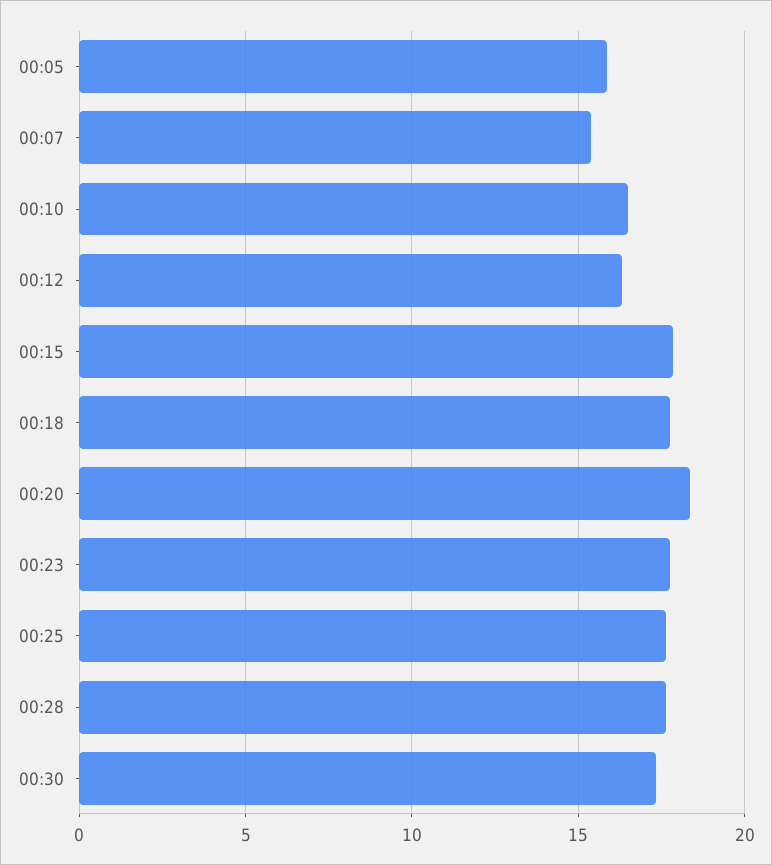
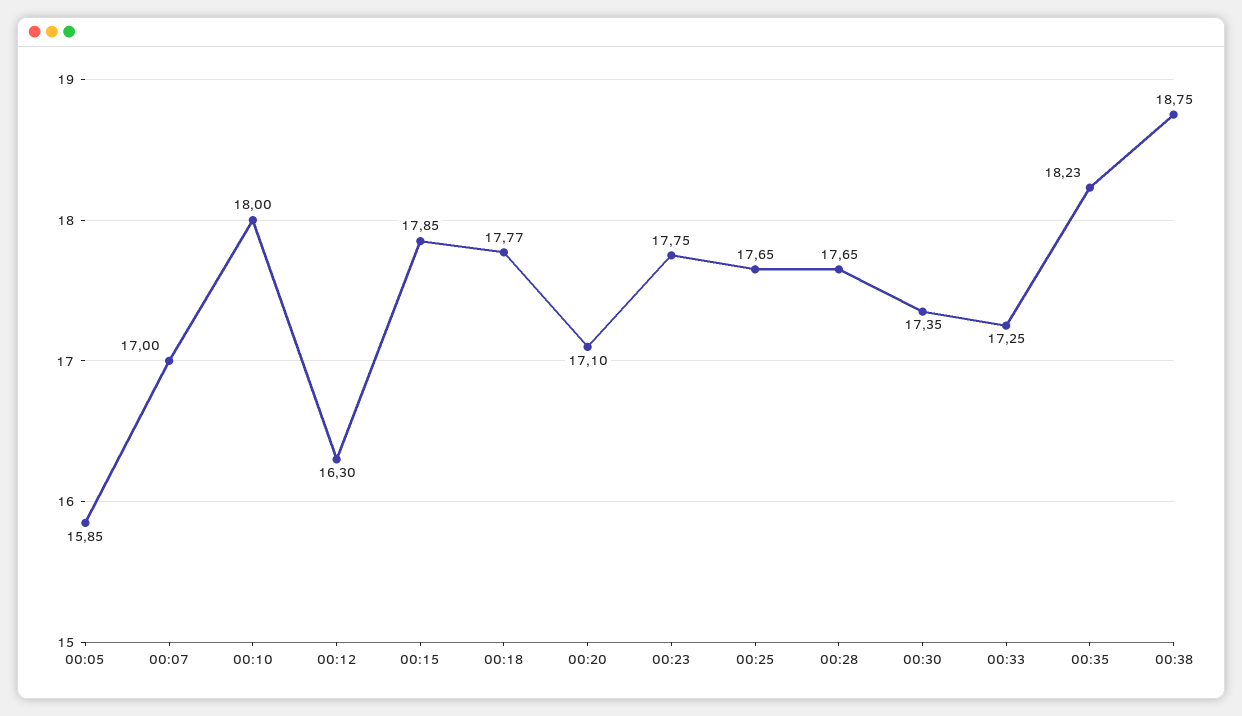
00:07: 15.5 -> 17
00:10: 16.5 -> 18
00:20: 18.5 -> 17.1
00:33: none -> 17.25
00:35: none -> 18.23
00:38: none -> 18.75

